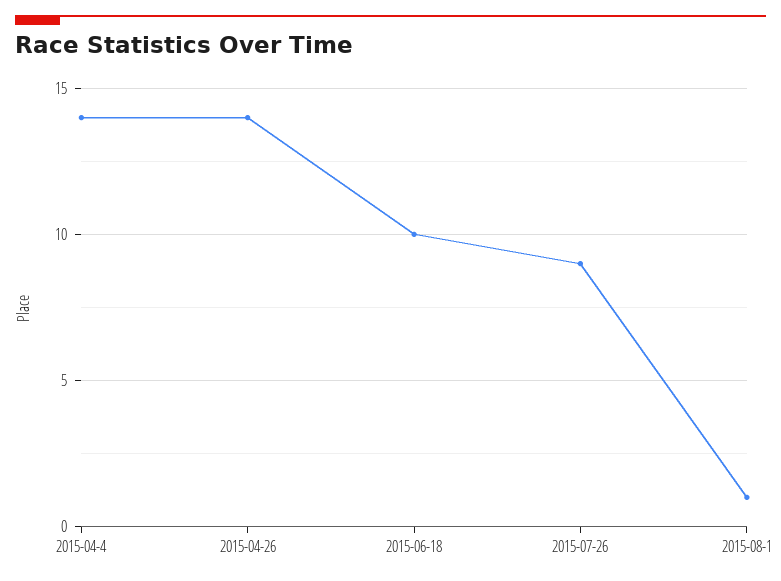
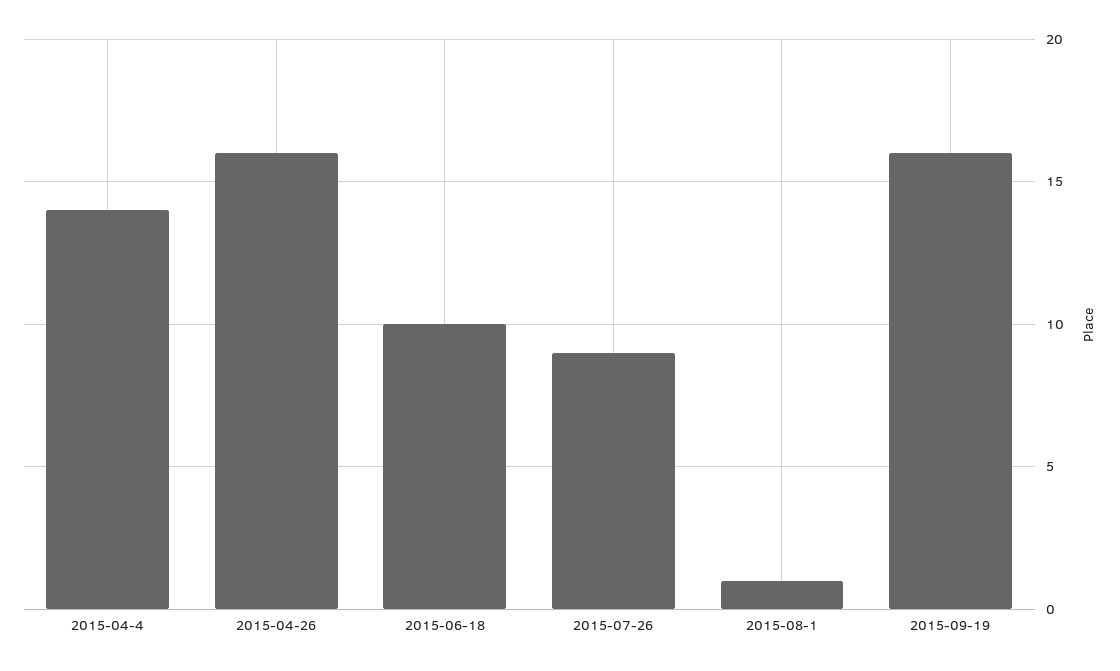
2015-04-26: 14 -> 16
2015-09-19: none -> 16

